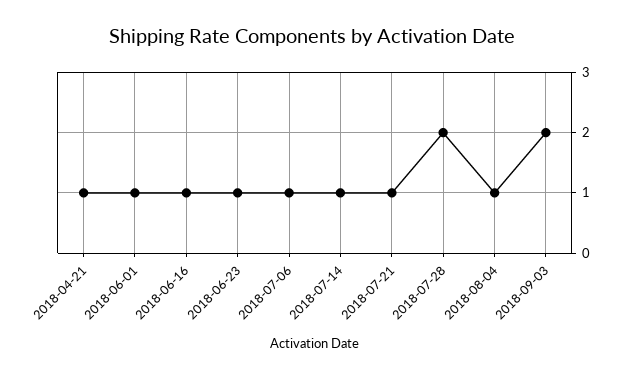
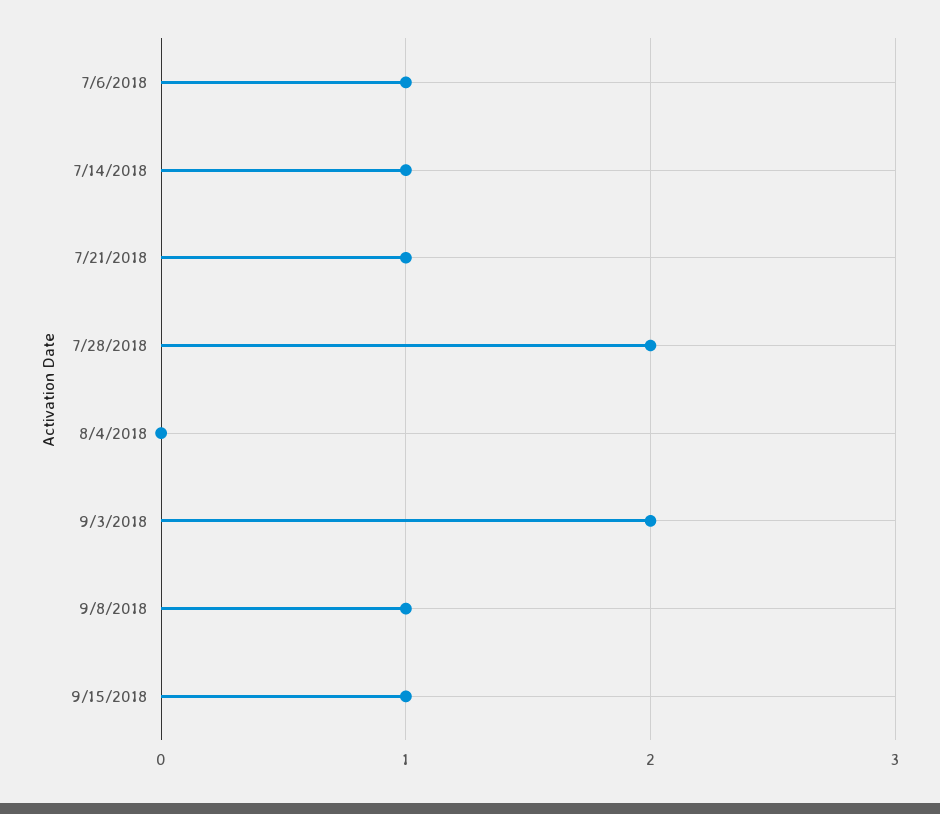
2018-04-21: 1 -> none
2018-06-01: 1 -> none
2018-06-16: 1 -> none
2018-06-23: 1 -> none
2018-08-04: 1 -> 0
9/8/2018: none -> 1
9/15/2018: none -> 1

